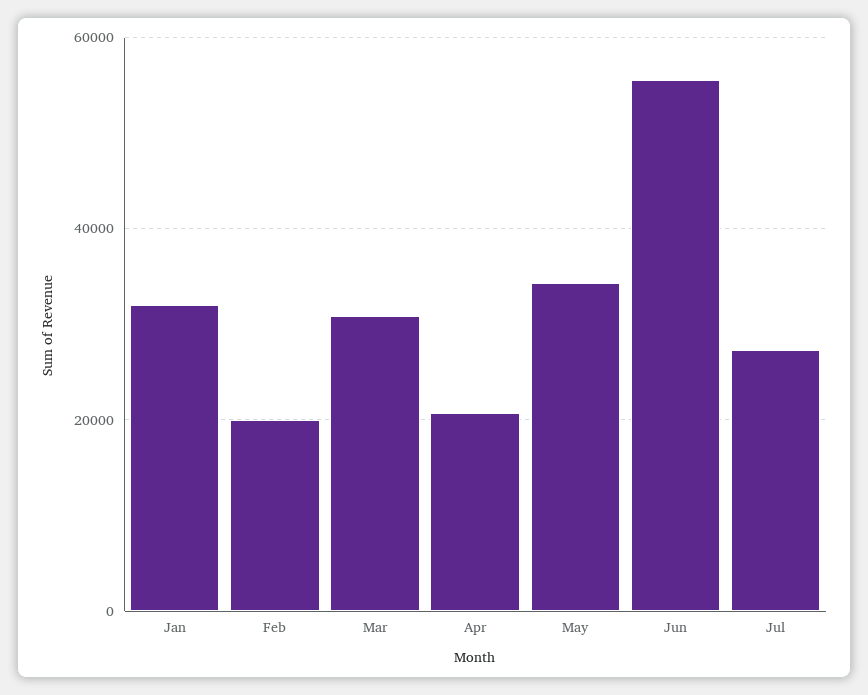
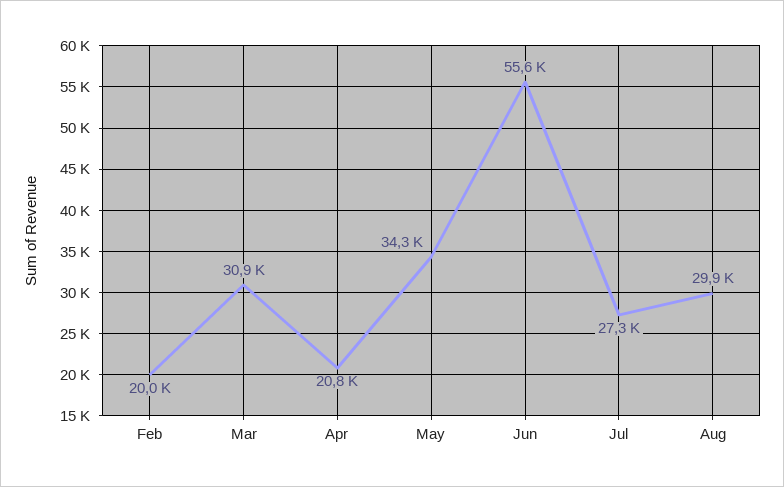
Jan: 32000 -> none
Aug: none -> 29900

